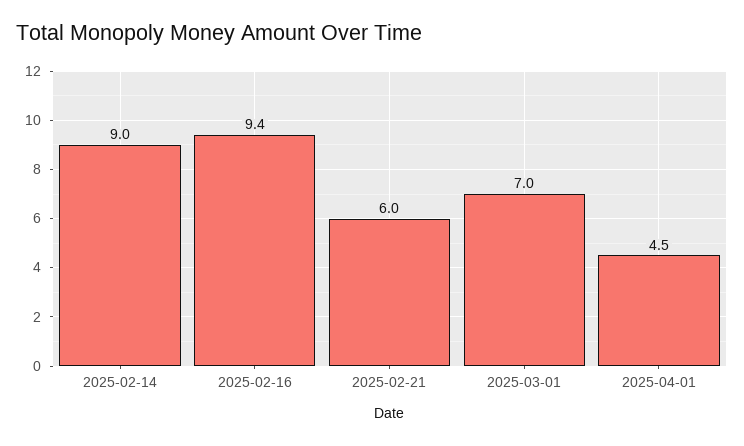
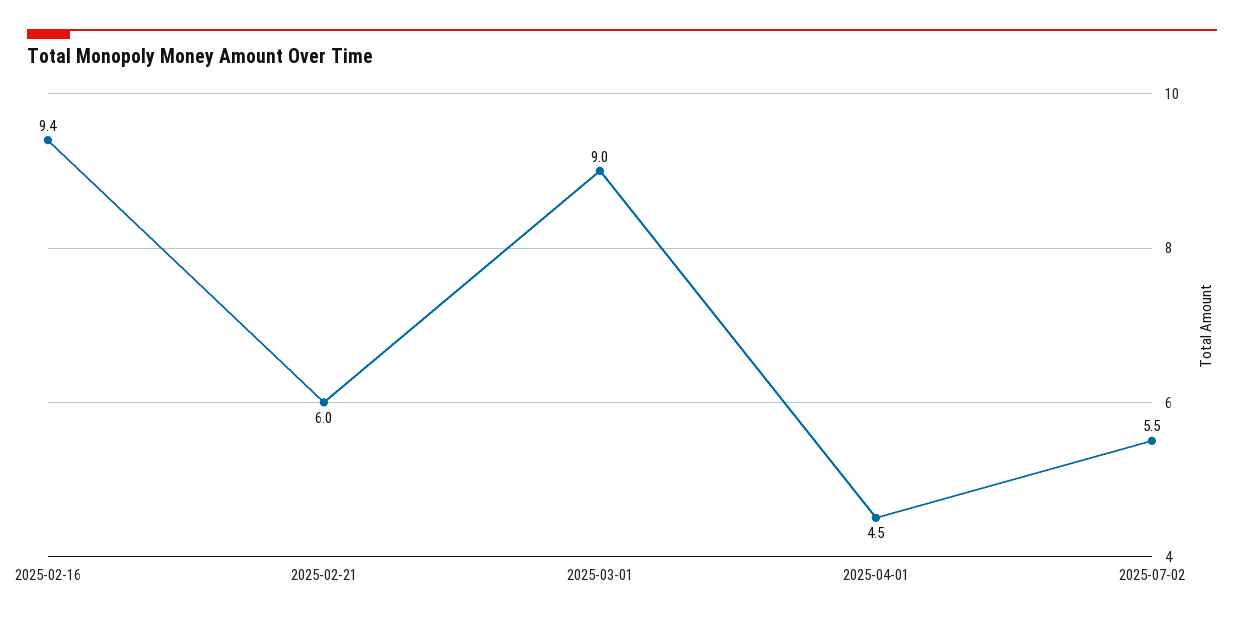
2025-02-14: 9 -> none
2025-03-01: 7 -> 9
2025-07-02: none -> 5.5

